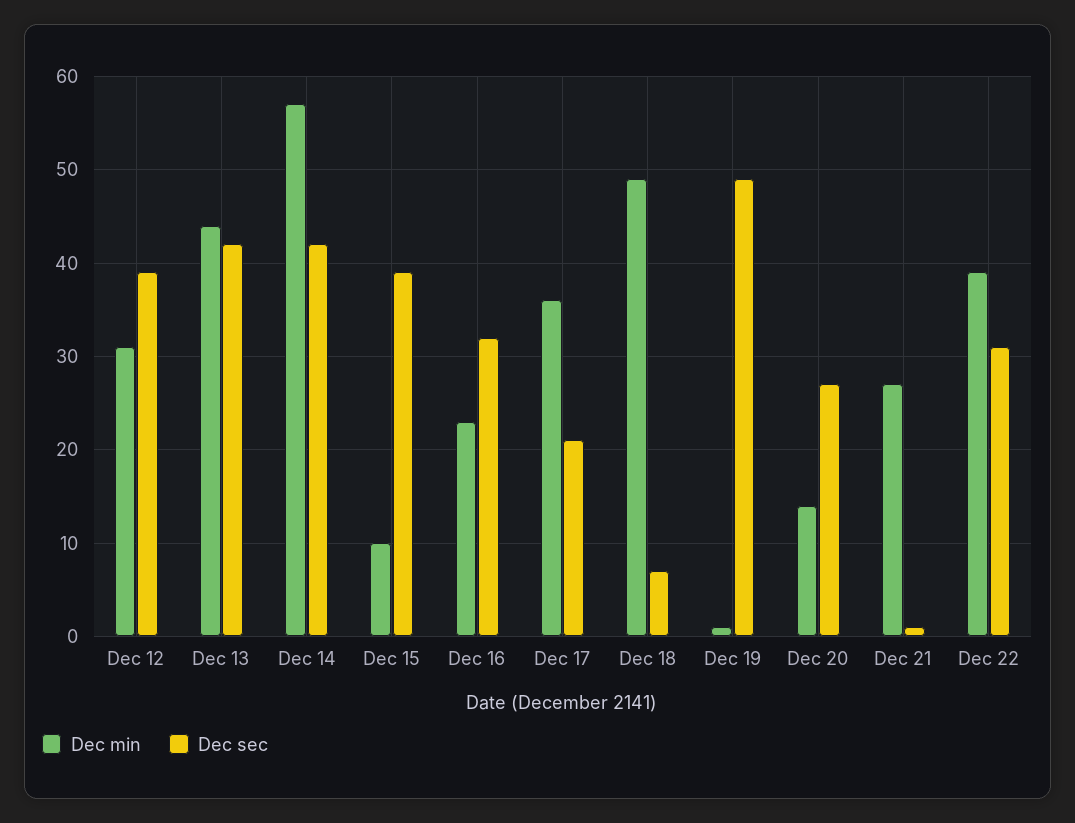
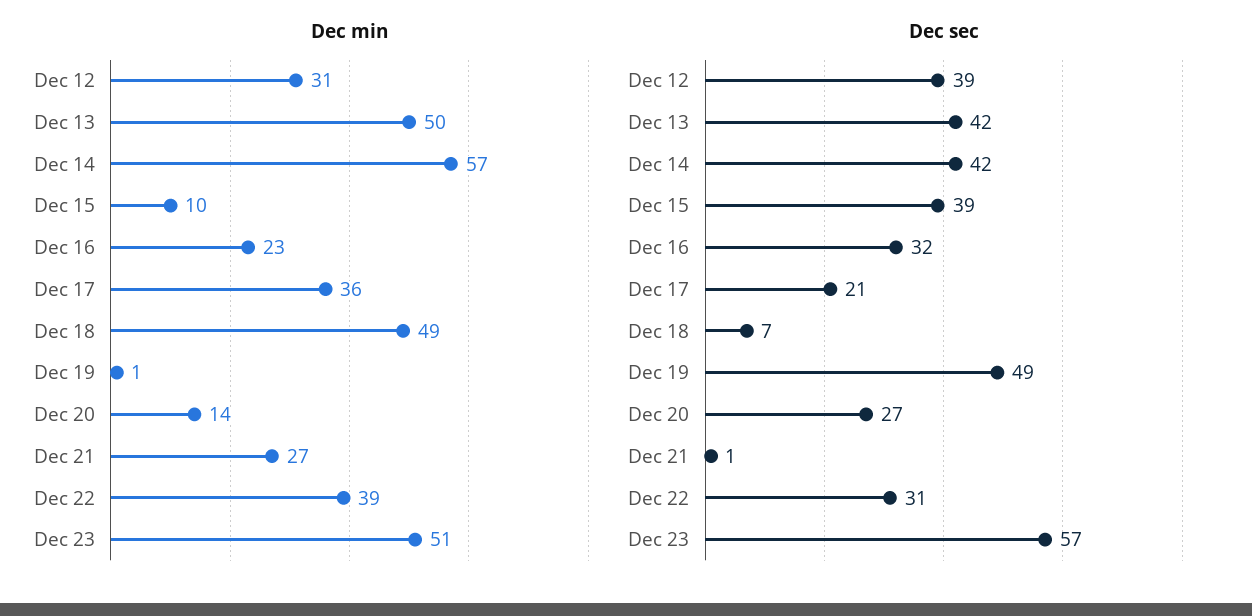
Dec min, Dec 13: 44 -> 50
Dec min, Dec 23: none -> 51
Dec sec, Dec 23: none -> 57

